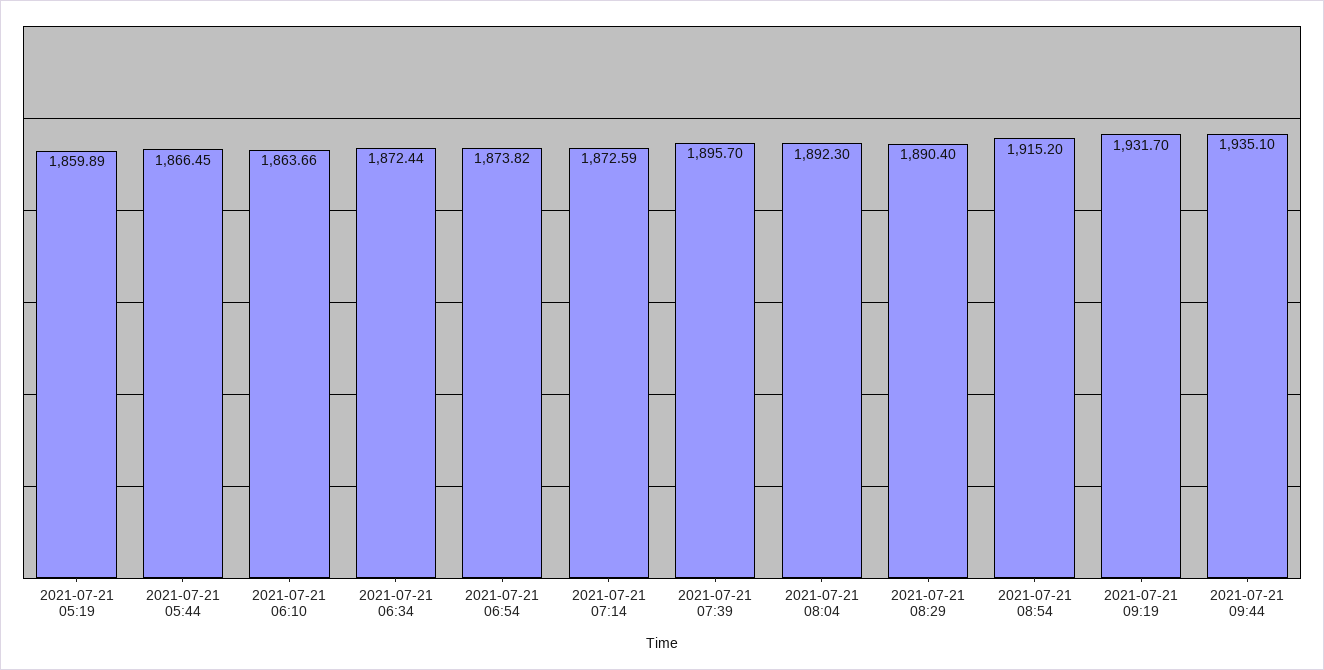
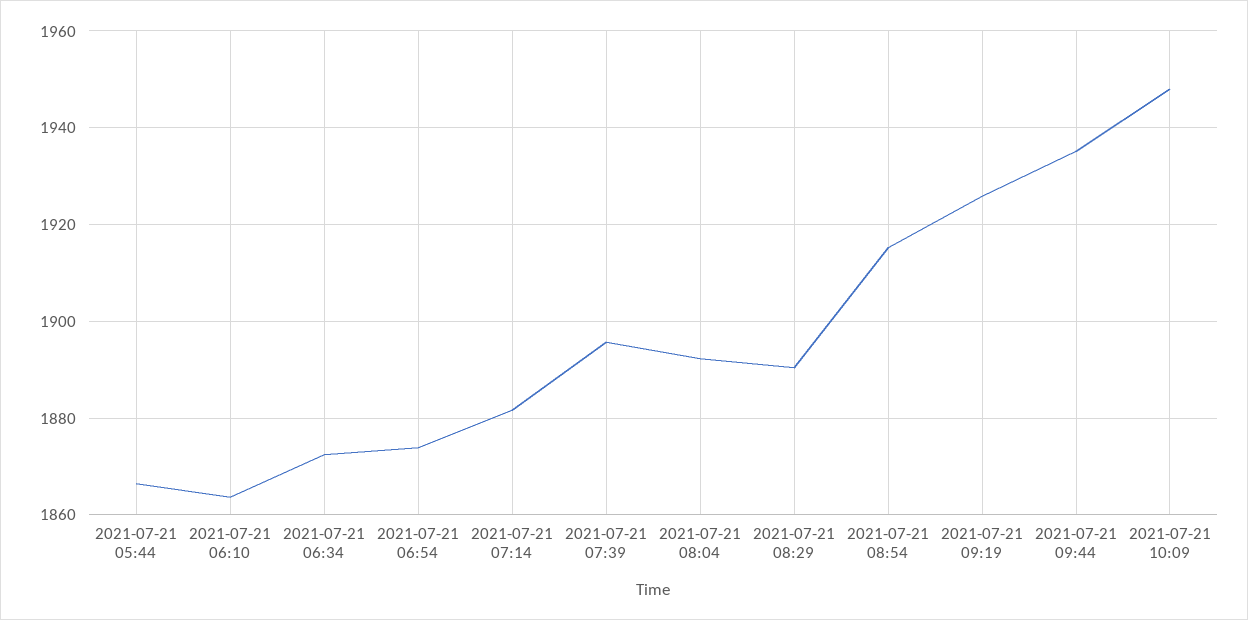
2021-07-21 05:19: 1859.89 -> none
2021-07-21 07:14: 1872.59 -> 1882
2021-07-21 09:19: 1931.7 -> 1926
2021-07-21 10:09: none -> 1948

